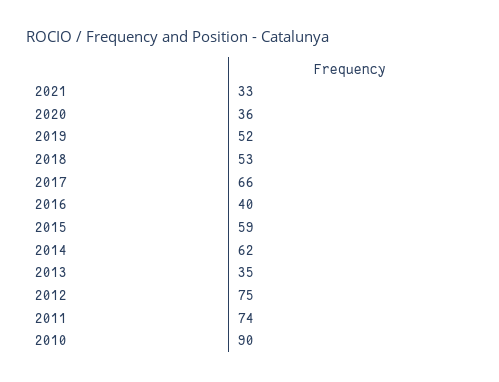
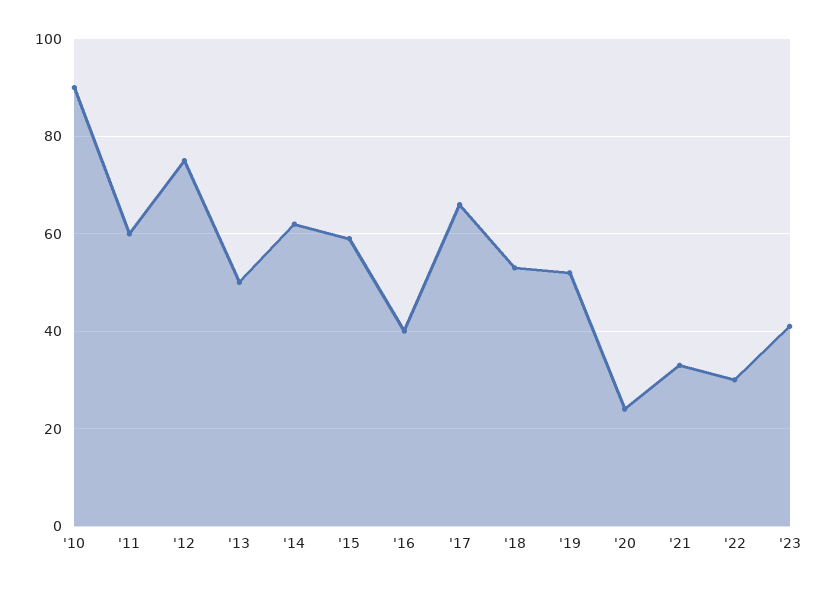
2020: 36 -> 25
2013: 35 -> 50
2011: 74 -> 60
'22: none -> 30
'23: none -> 40

